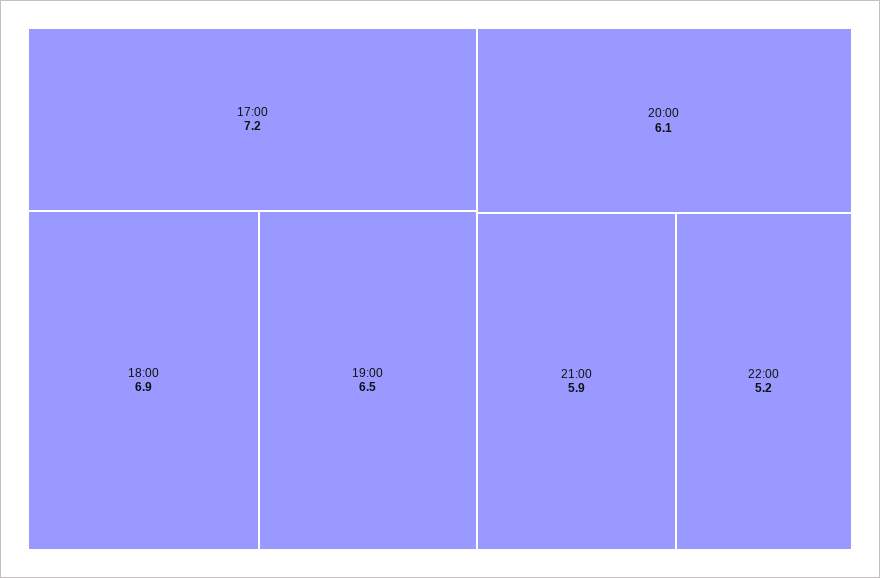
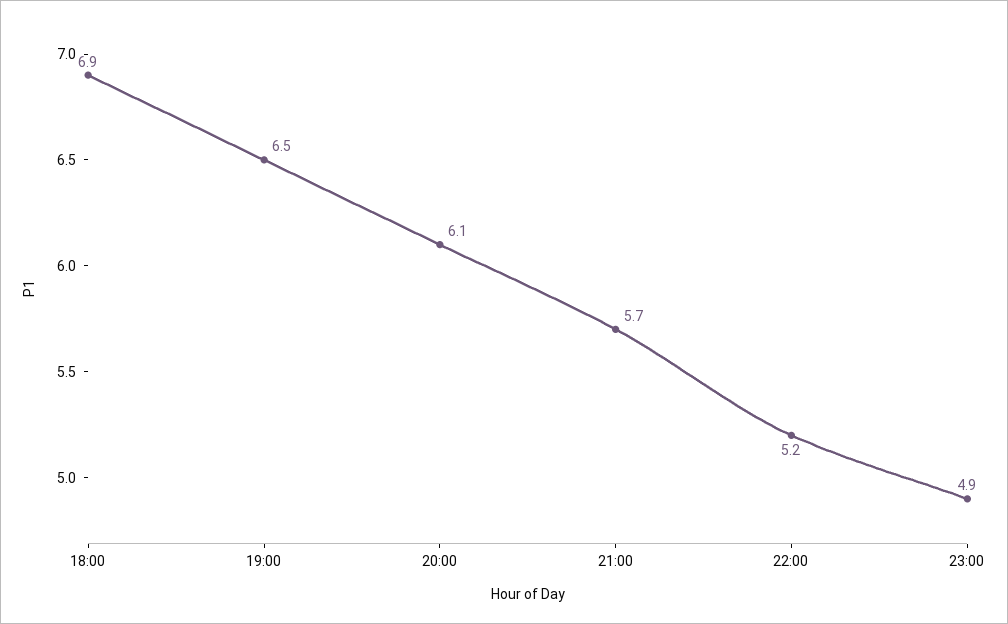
17:00: 7.2 -> none
21:00: 5.9 -> 5.7
23:00: none -> 4.9

